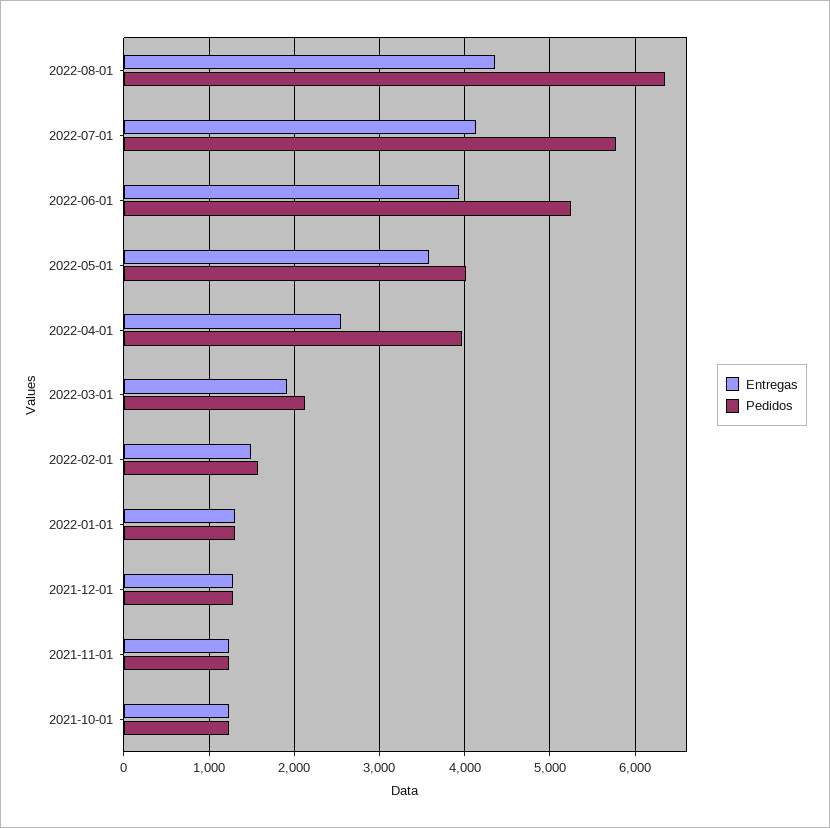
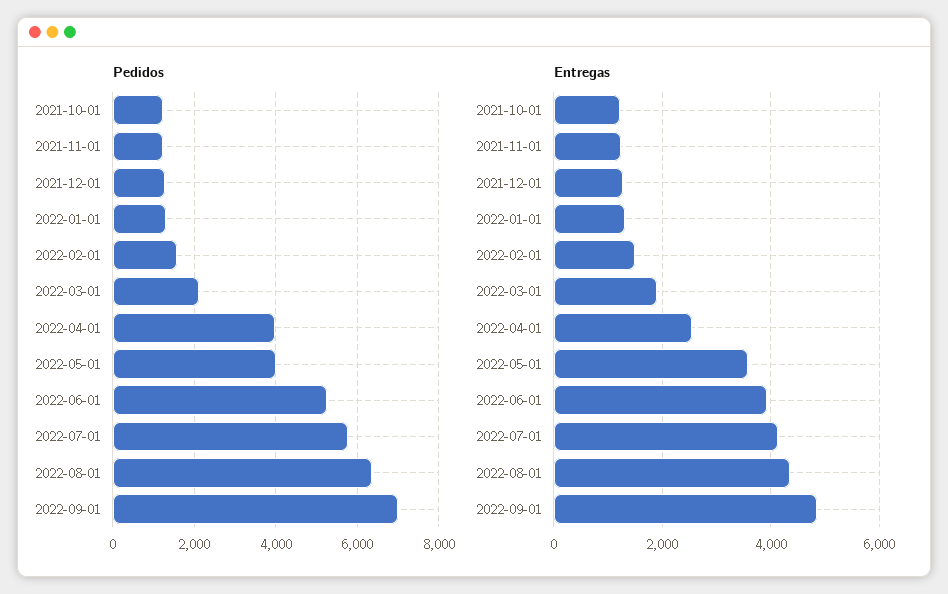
Pedidos, 2022-09-01: none -> 7000
Entregas, 2022-09-01: none -> 4800

